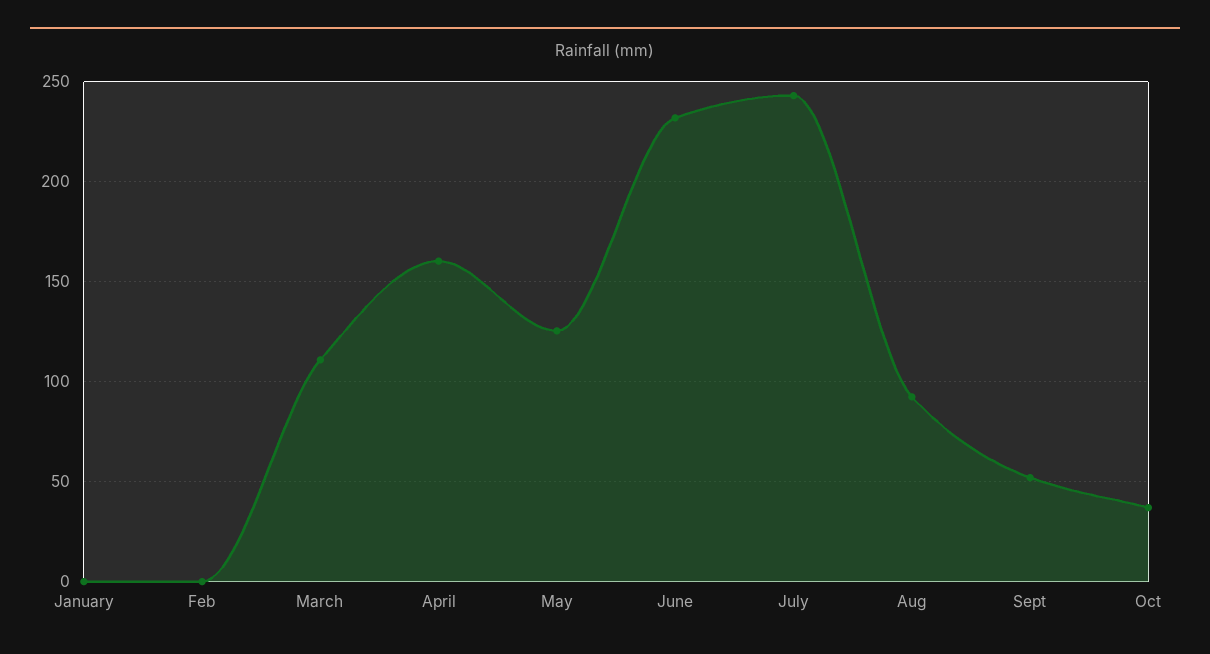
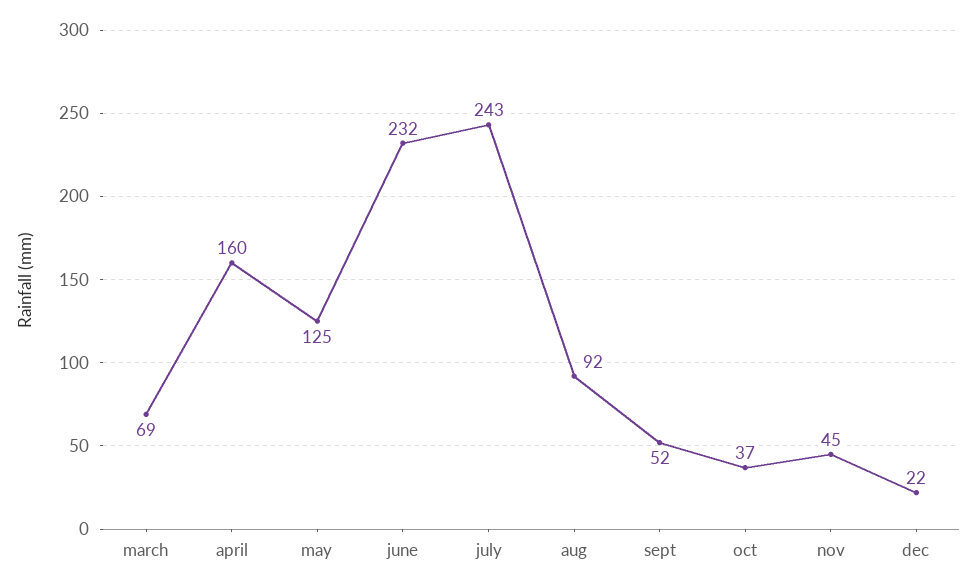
January: 0 -> none
Feb: 0 -> none
March: 110 -> 69
nov: none -> 45
dec: none -> 22

